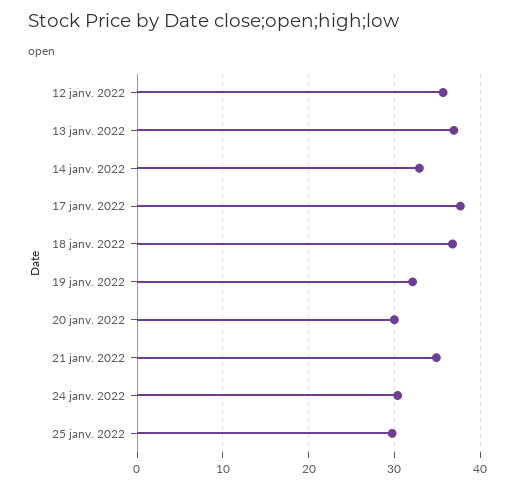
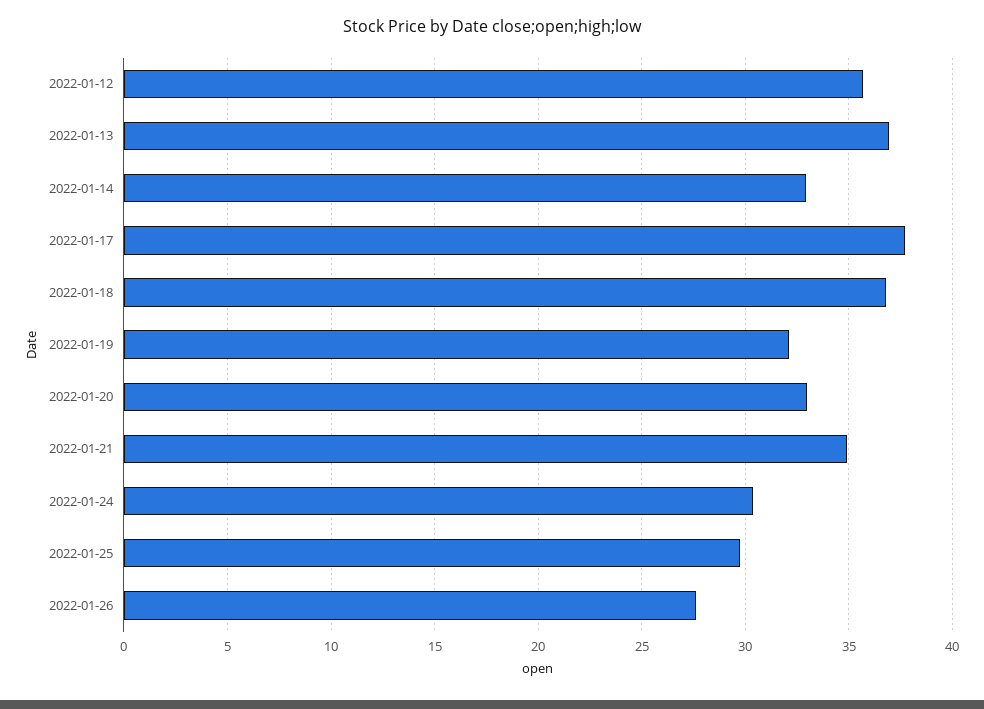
20 janv. 2022: 30 -> 33
2022-01-26: none -> 27.5

